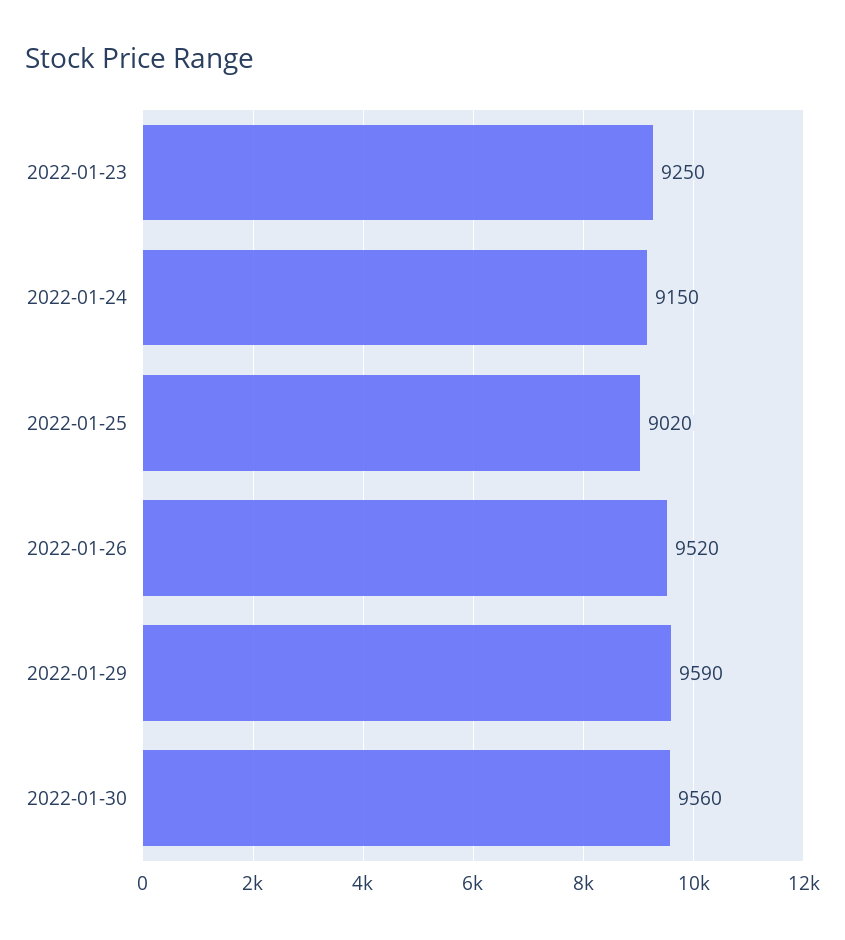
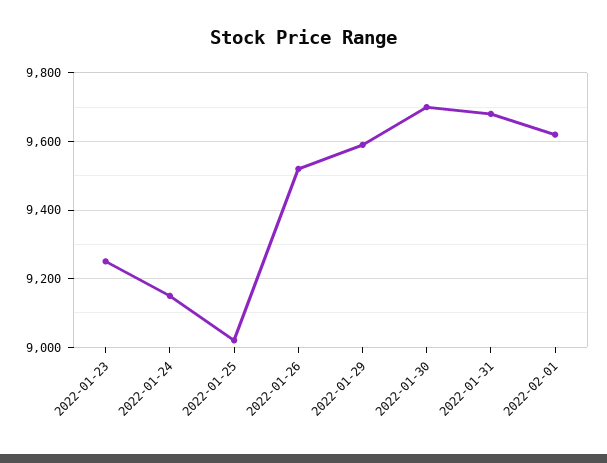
2022-01-30: 9560 -> 9700
2022-01-31: none -> 9680
2022-02-01: none -> 9620

